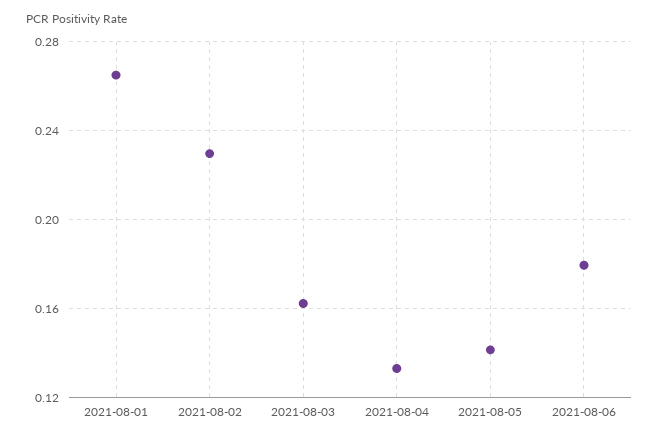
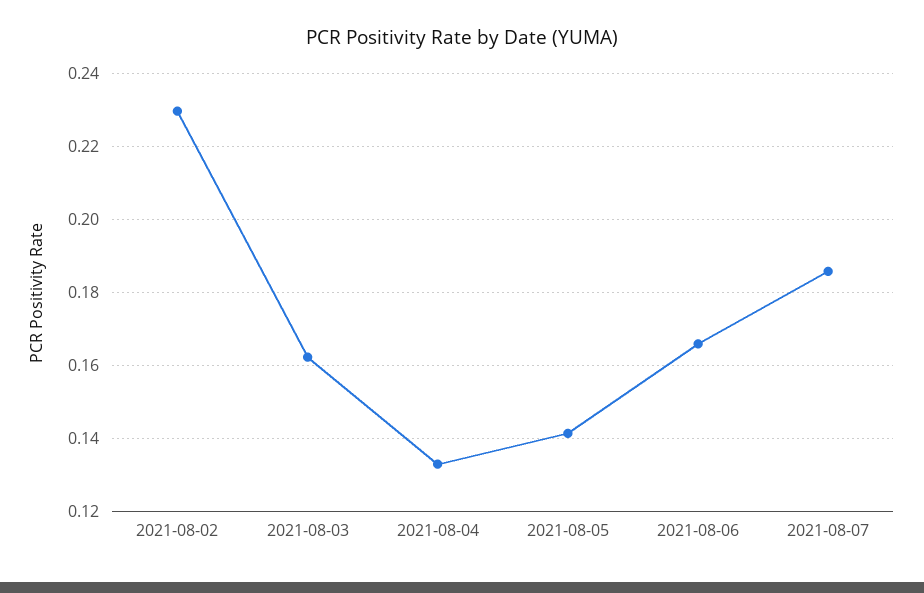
2021-08-01: 0.265 -> none
2021-08-06: 0.18 -> 0.166
2021-08-07: none -> 0.186

